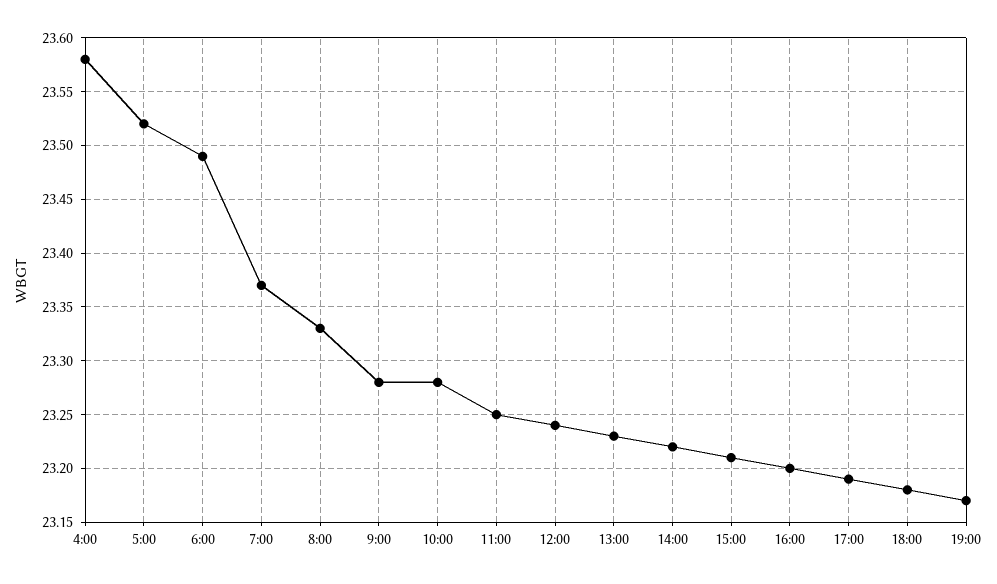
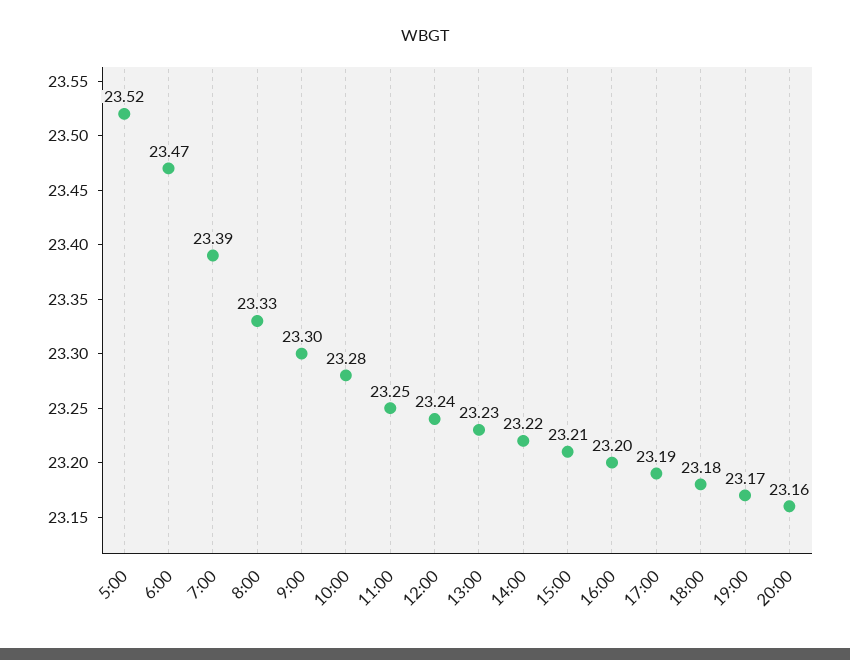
4:00: 23.58 -> none
6:00: 23.49 -> 23.47
7:00: 23.37 -> 23.39
9:00: 23.28 -> 23.3
20:00: none -> 23.16

